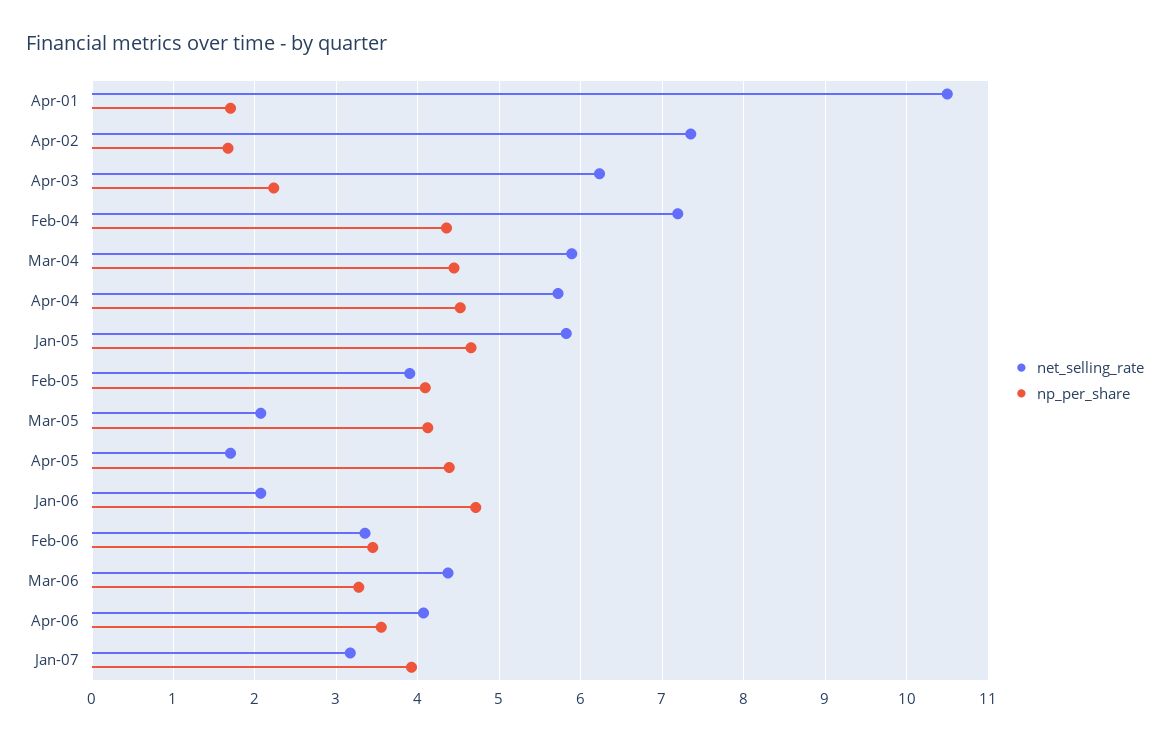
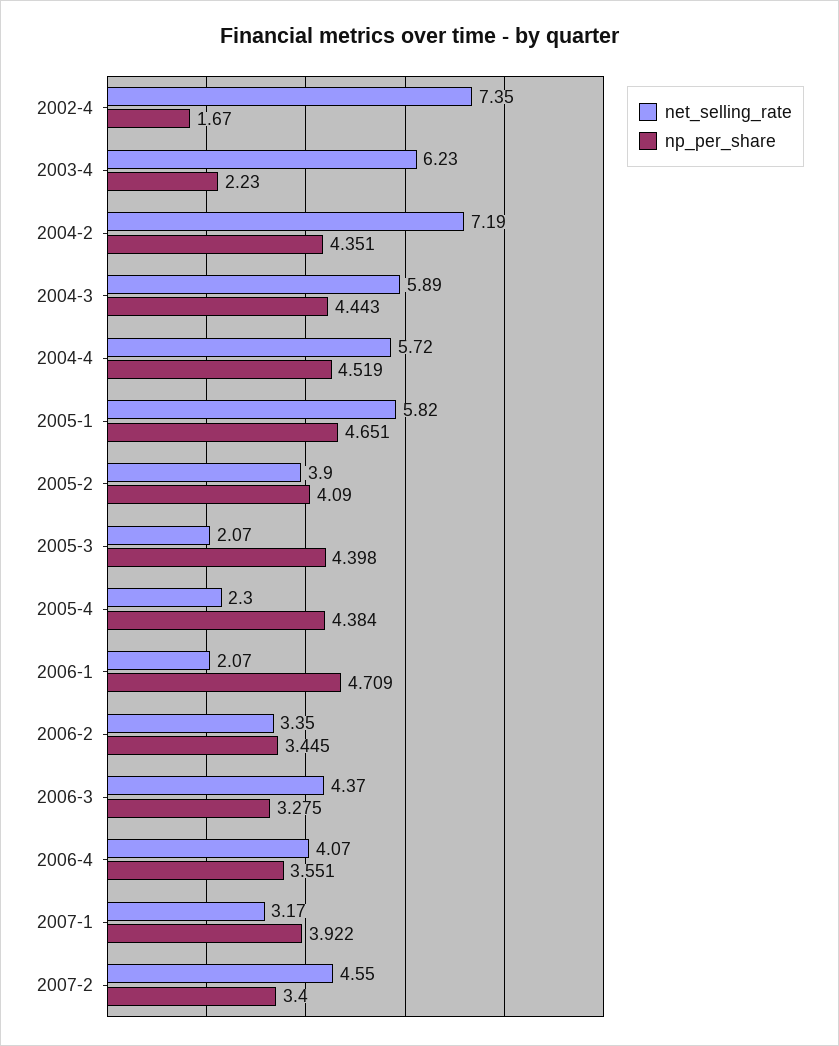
net_selling_rate, Apr-01: 10.5 -> none
np_per_share, Apr-01: 1.7 -> none
np_per_share, Mar-05: 4.1 -> 4.398
net_selling_rate, Apr-05: 1.7 -> 2.3
net_selling_rate, 2007-2: none -> 4.55
np_per_share, 2007-2: none -> 3.4

